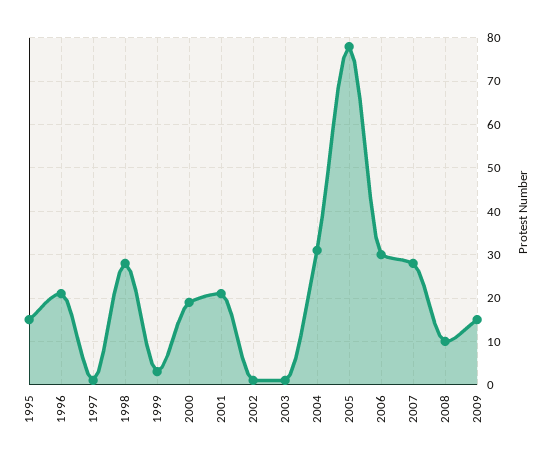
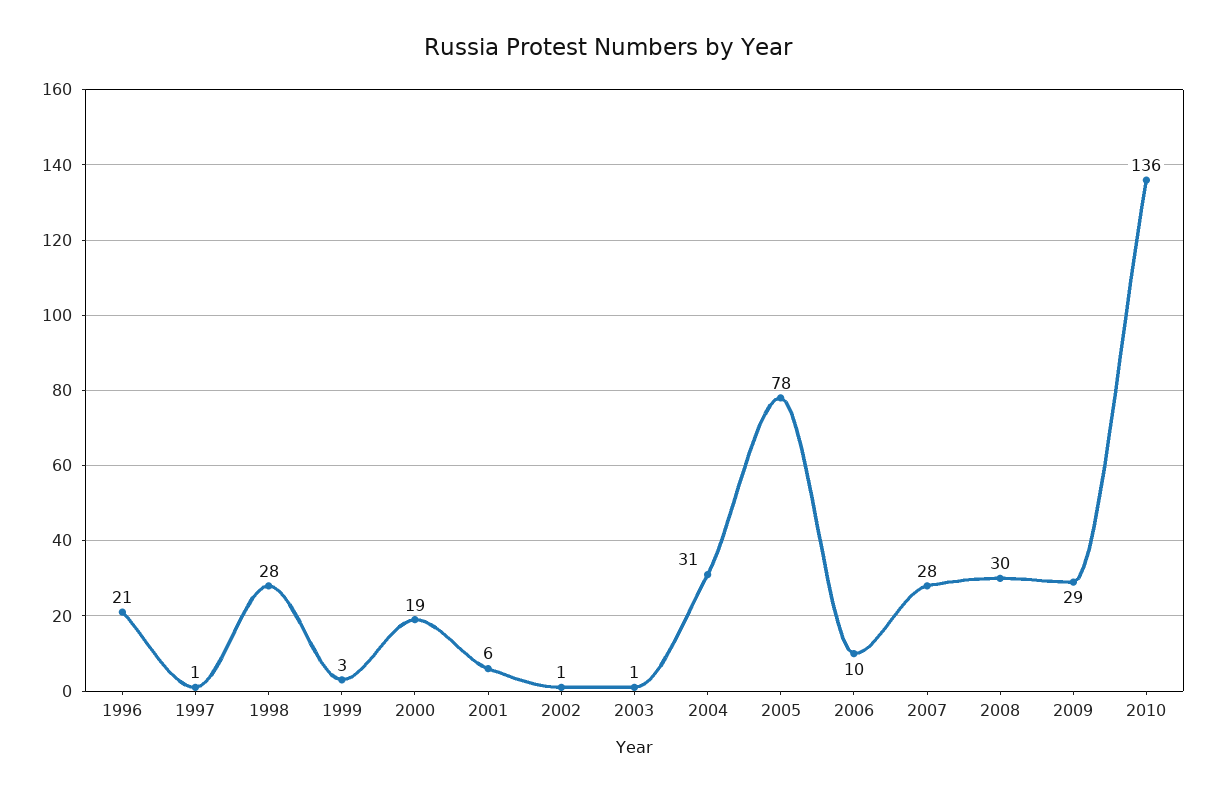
1995: 15 -> none
2001: 20 -> 6
2006: 30 -> 10
2008: 10 -> 30
2009: 15 -> 29
2010: none -> 136

